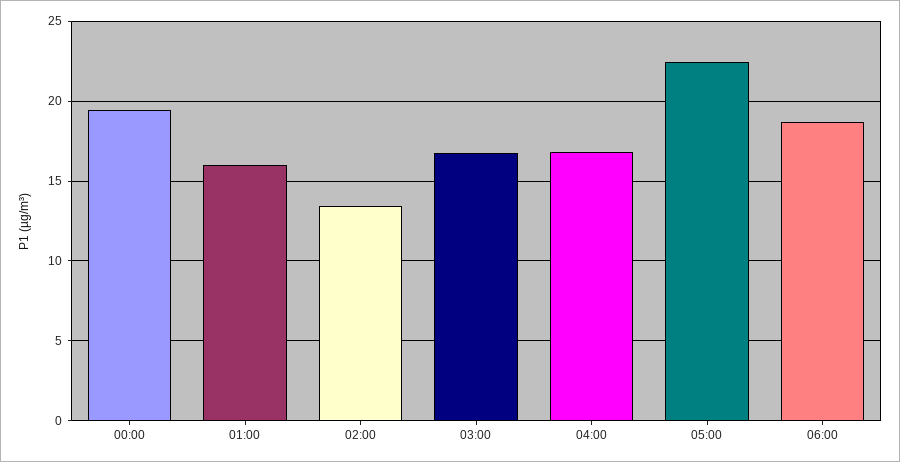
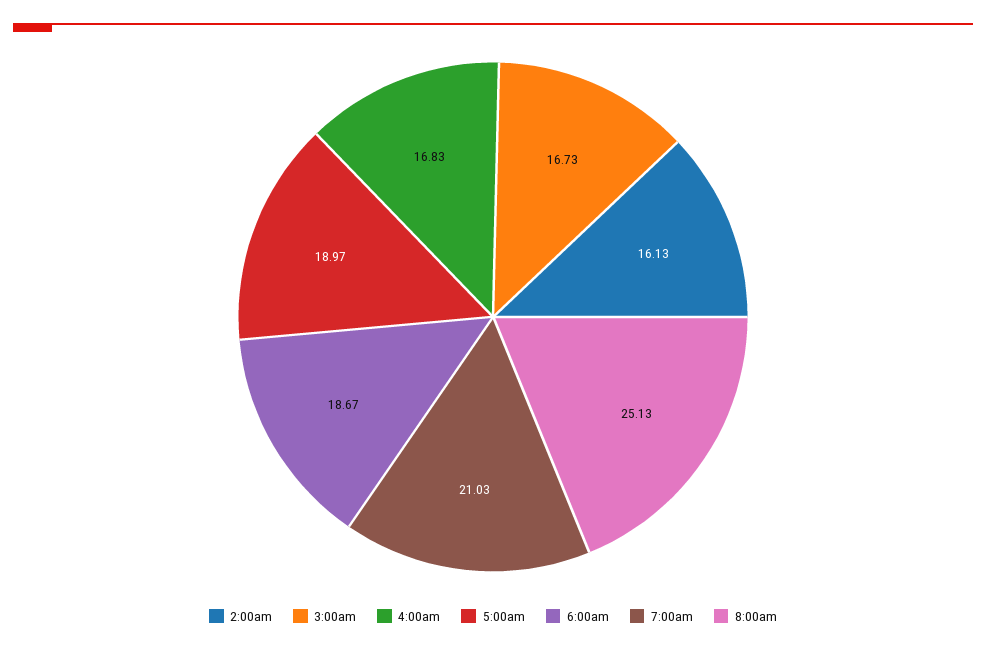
00:00: 19.5 -> none
01:00: 16 -> none
02:00: 13.5 -> 16.13
05:00: 22.5 -> 18.97
7:00am: none -> 21.03
8:00am: none -> 25.13

